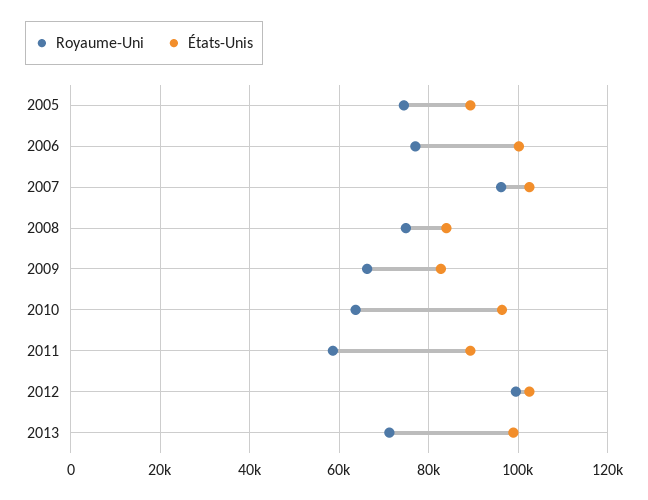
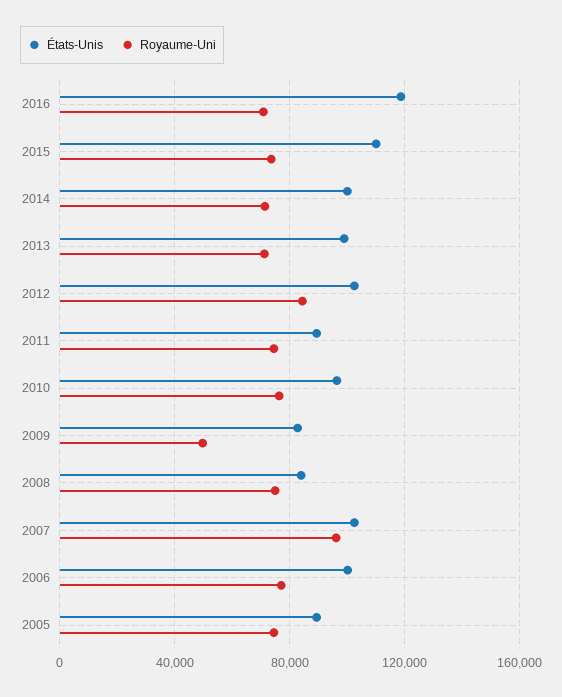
Royaume-Uni, 2009: 66000 -> 50000
Royaume-Uni, 2010: 64000 -> 75000
Royaume-Uni, 2011: 58000 -> 75000
Royaume-Uni, 2012: 100000 -> 85000
États-Unis, 2016: none -> 120000
Royaume-Uni, 2016: none -> 70000
États-Unis, 2015: none -> 110000
Royaume-Uni, 2015: none -> 75000
États-Unis, 2014: none -> 100000
Royaume-Uni, 2014: none -> 70000

